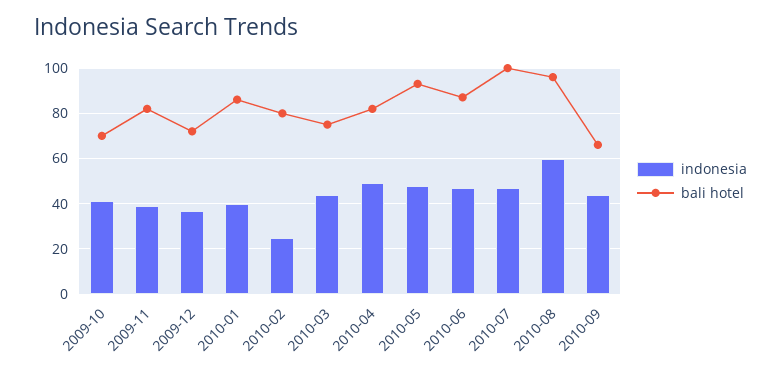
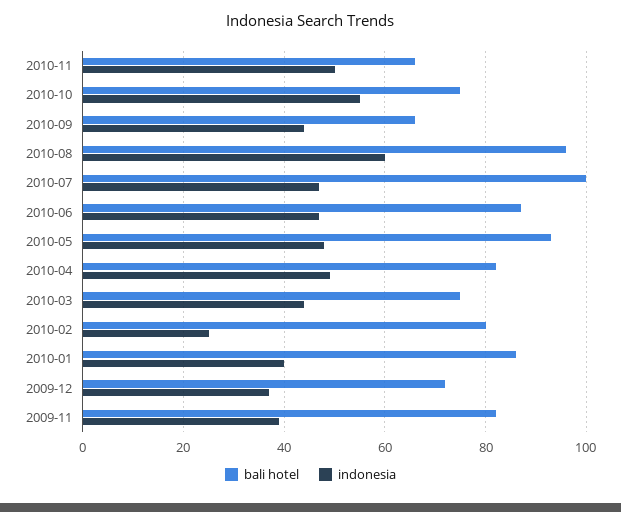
indonesia, 2009-10: 40 -> none
bali hotel, 2009-10: 70 -> none
bali hotel, 2010-11: none -> 65
indonesia, 2010-11: none -> 50
bali hotel, 2010-10: none -> 75
indonesia, 2010-10: none -> 55

